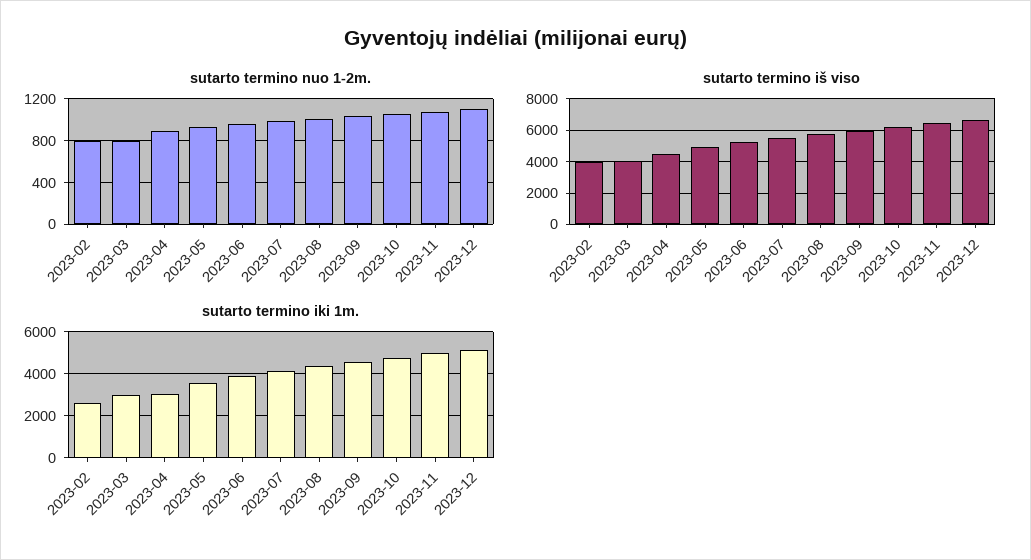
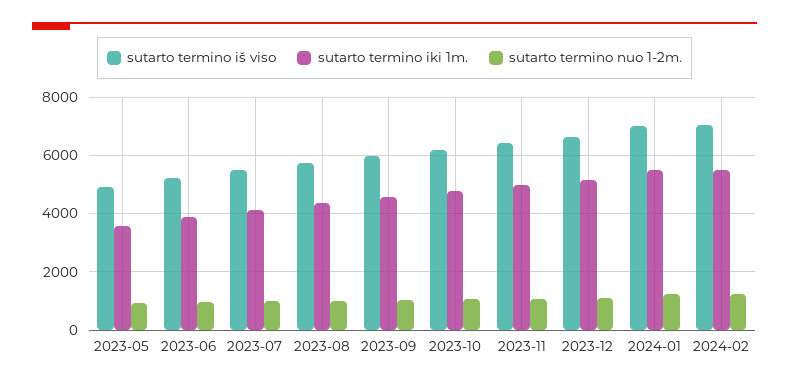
sutarto termino nuo 1-2m., 2023-02: 800 -> none
sutarto termino nuo 1-2m., 2023-03: 800 -> none
sutarto termino nuo 1-2m., 2023-04: 900 -> none
sutarto termino iš viso, 2023-02: 4000 -> none
sutarto termino iš viso, 2023-03: 4000 -> none
sutarto termino iš viso, 2023-04: 4500 -> none
sutarto termino iki 1m., 2023-02: 2500 -> none
sutarto termino iki 1m., 2023-03: 3000 -> none
sutarto termino iki 1m., 2023-04: 3000 -> none
sutarto termino iš viso, 2024-01: none -> 7000
sutarto termino iki 1m., 2024-01: none -> 5500
sutarto termino nuo 1-2m., 2024-01: none -> 1250
sutarto termino iš viso, 2024-02: none -> 7000
sutarto termino iki 1m., 2024-02: none -> 5500
sutarto termino nuo 1-2m., 2024-02: none -> 1250

